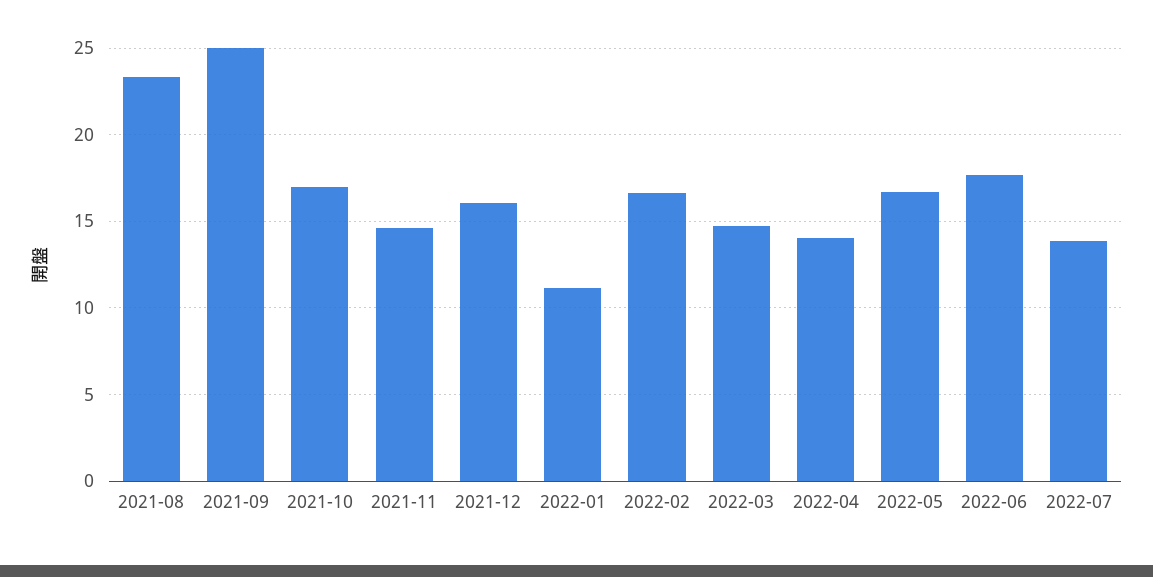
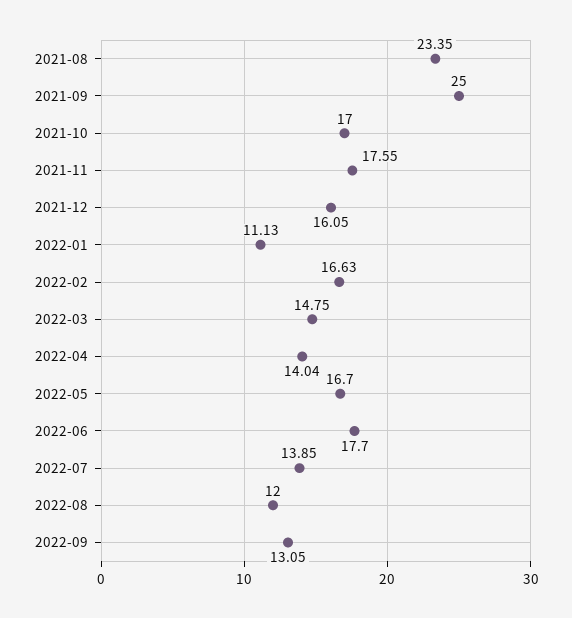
2021-11: 14.5 -> 17.55
2022-08: none -> 12
2022-09: none -> 13.05

